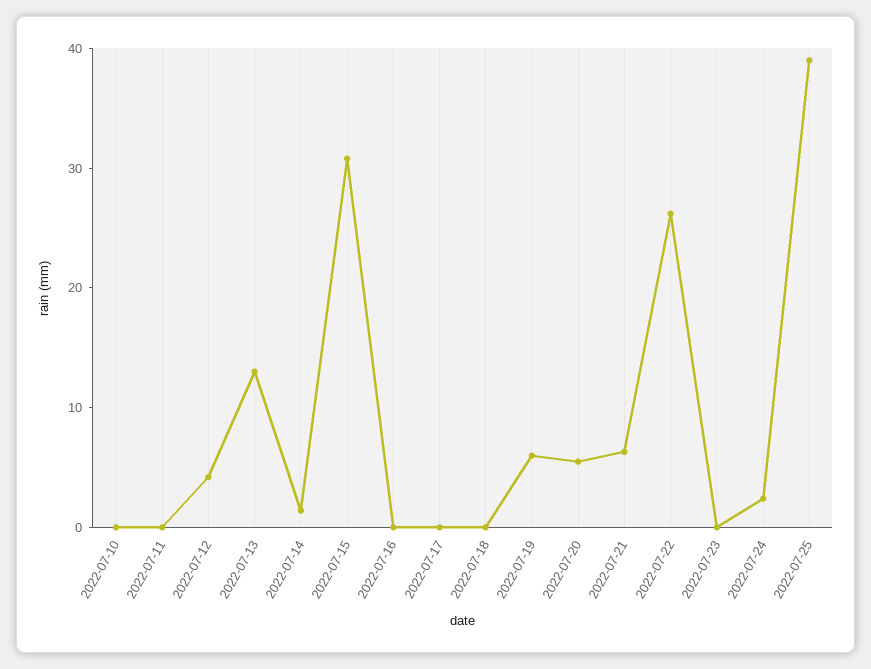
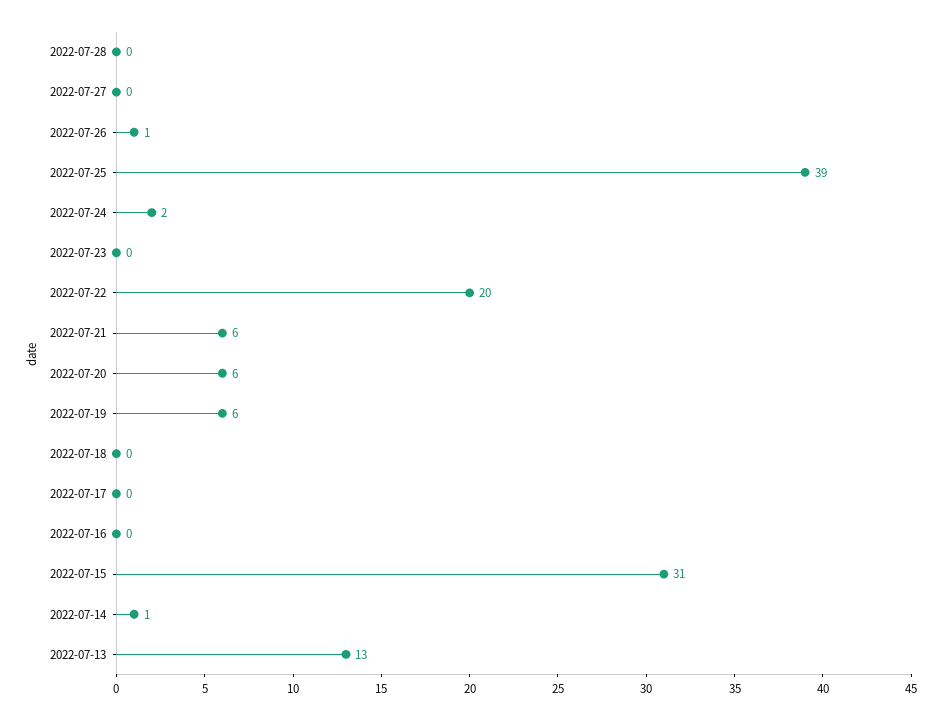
2022-07-10: 0 -> none
2022-07-11: 0 -> none
2022-07-12: 4 -> none
2022-07-22: 26 -> 20
2022-07-28: none -> 0
2022-07-27: none -> 0
2022-07-26: none -> 1

